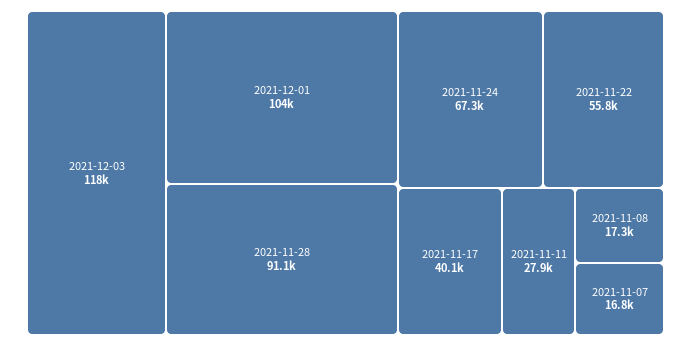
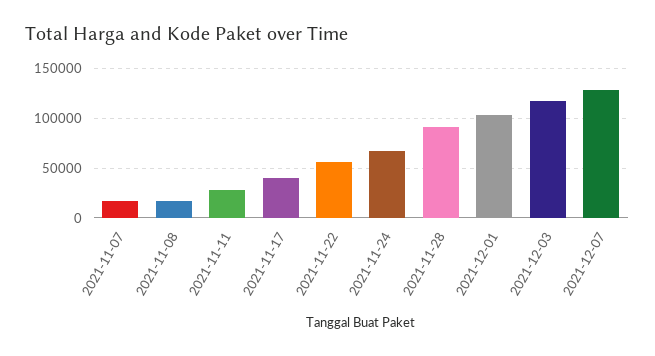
2021-12-07: none -> 130000

